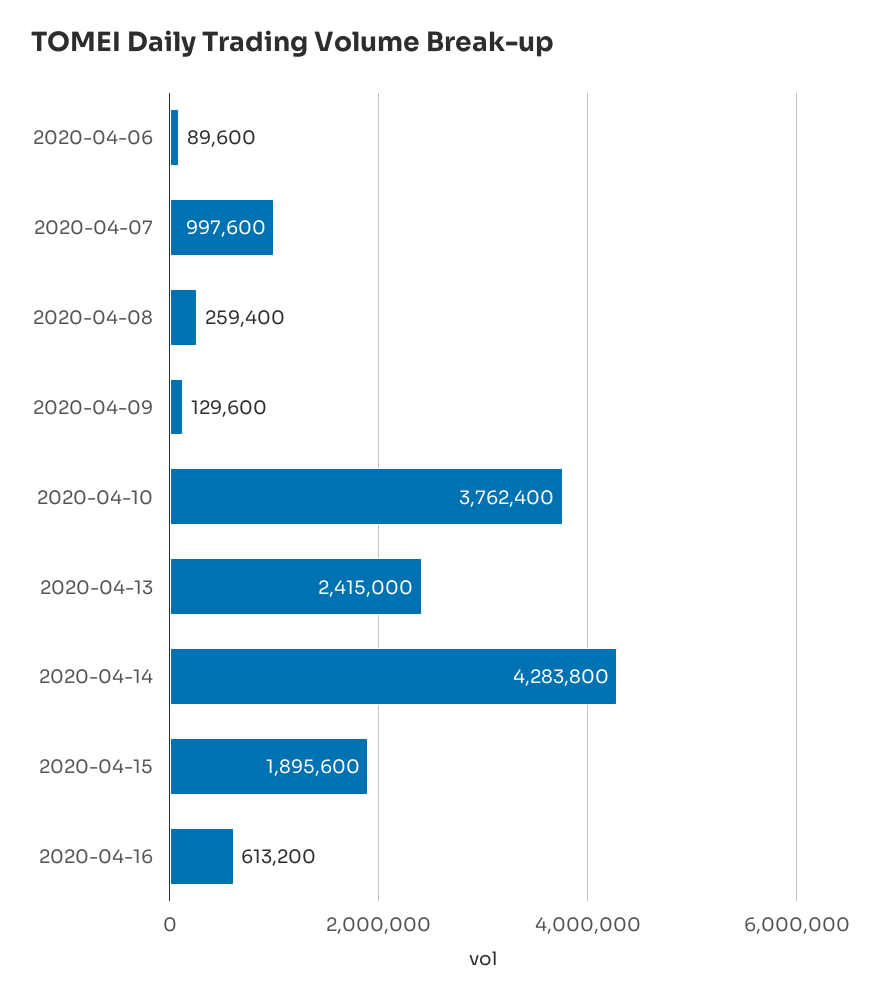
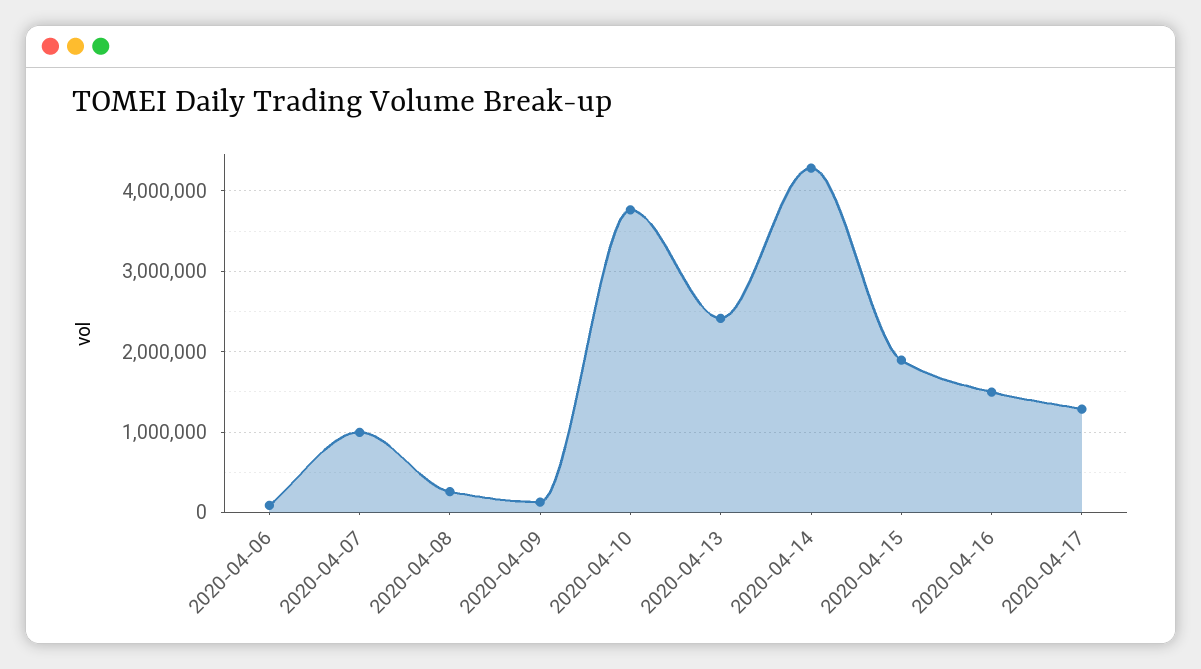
2020-04-16: 613200 -> 1500000
2020-04-17: none -> 1300000

